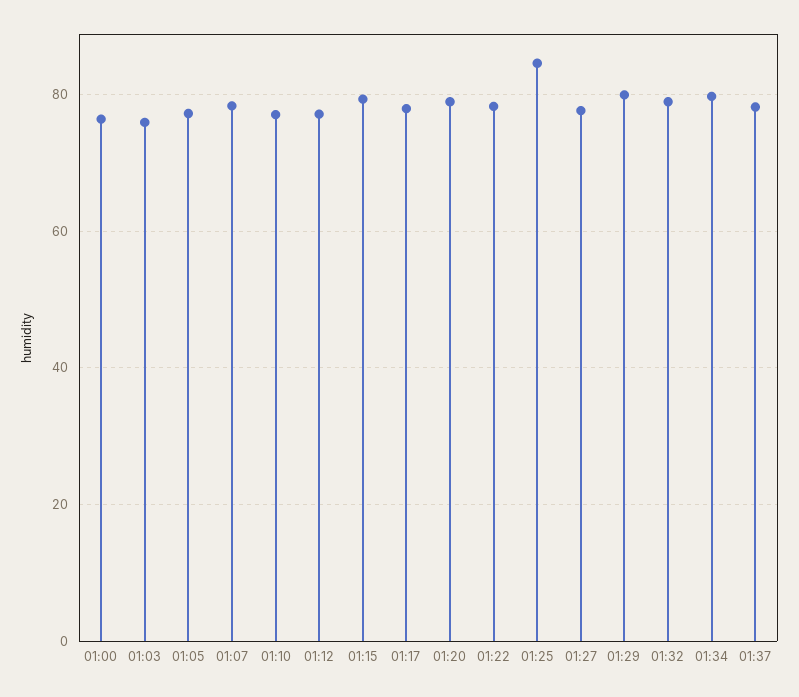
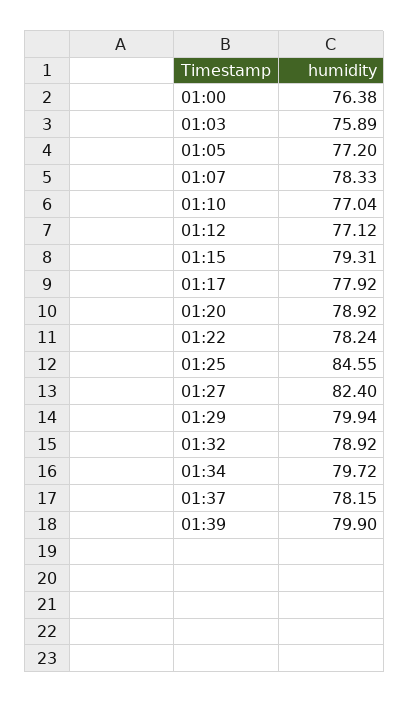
01:27: 78 -> 82.4
01:39: none -> 79.9

